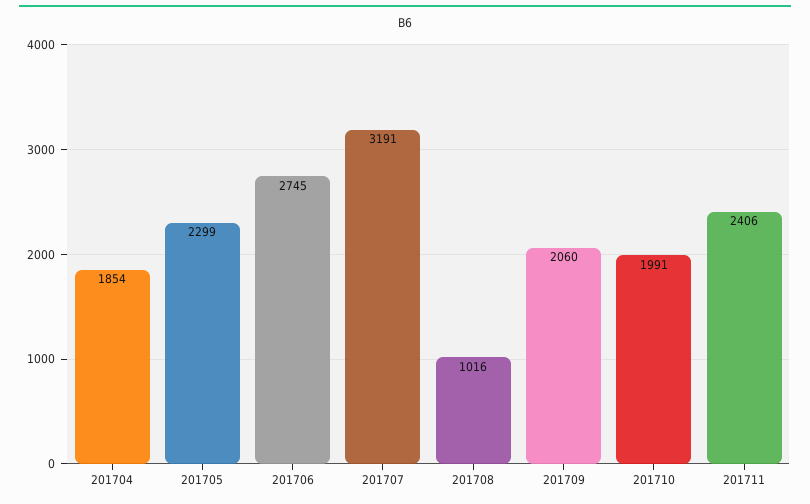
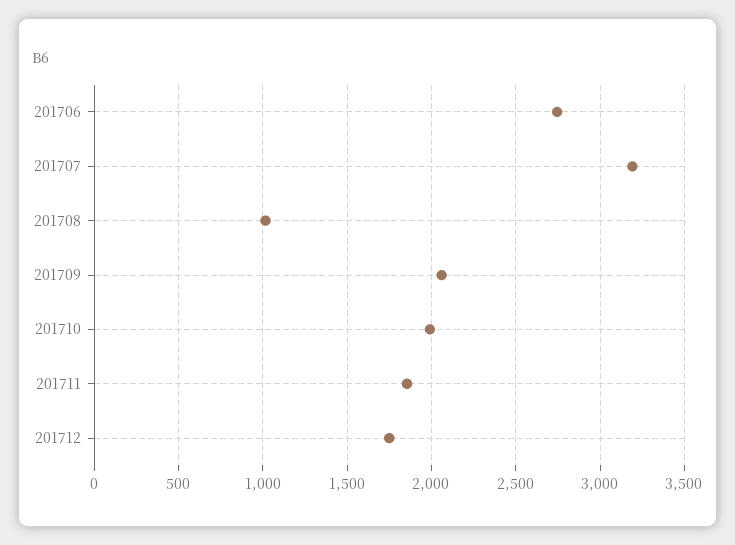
201704: 1854 -> none
201705: 2299 -> none
201711: 2406 -> 1850
201712: none -> 1750

